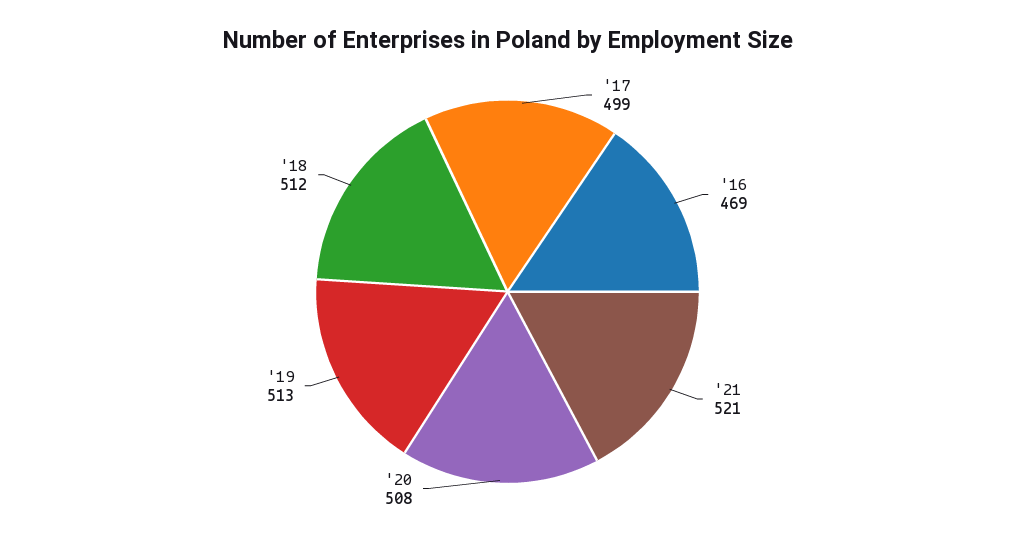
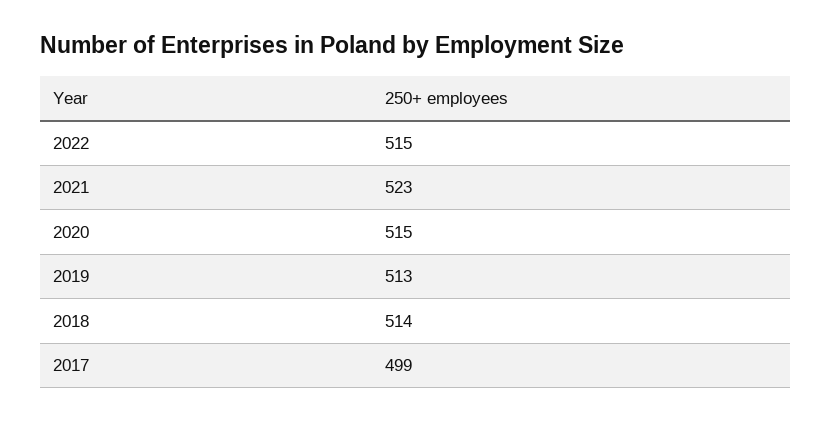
'16: 469 -> none
'21: 521 -> 523
'20: 508 -> 515
'18: 512 -> 514
2022: none -> 515

